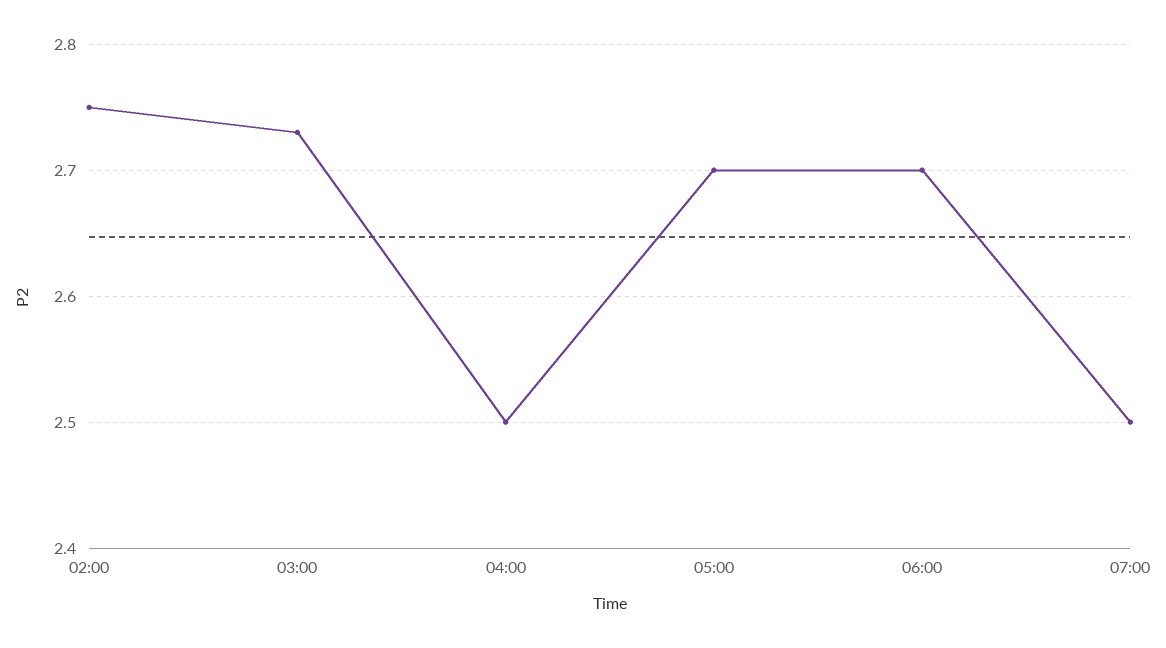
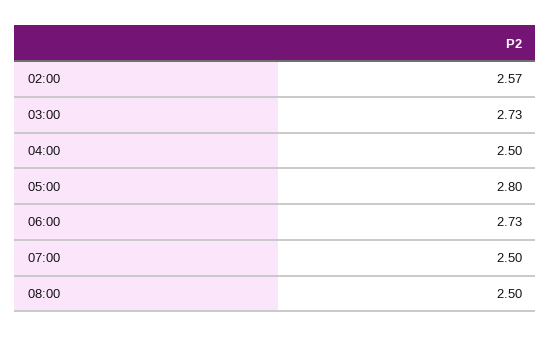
02:00: 2.75 -> 2.57
05:00: 2.7 -> 2.8
06:00: 2.7 -> 2.73
08:00: none -> 2.5

